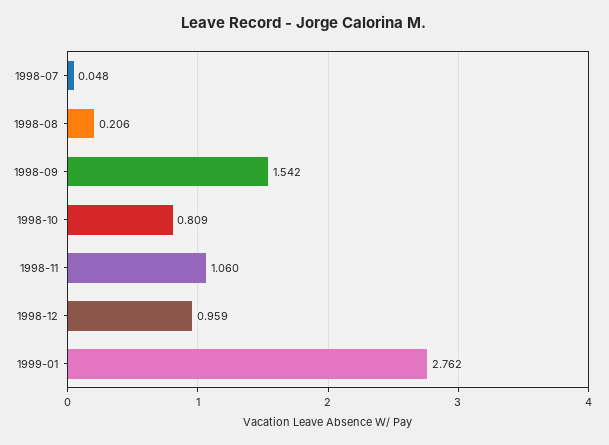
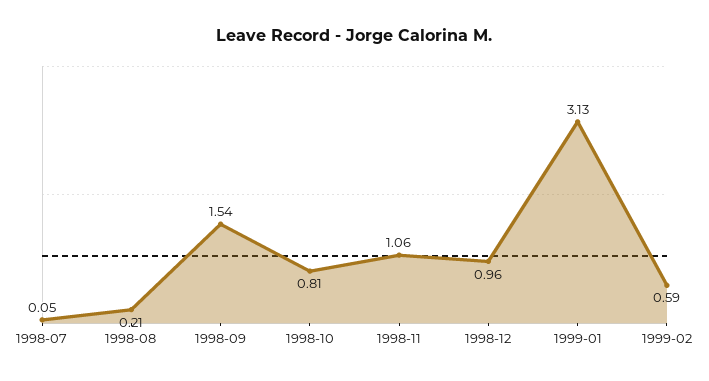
1999-01: 2.762 -> 3.13
1999-02: none -> 0.59

